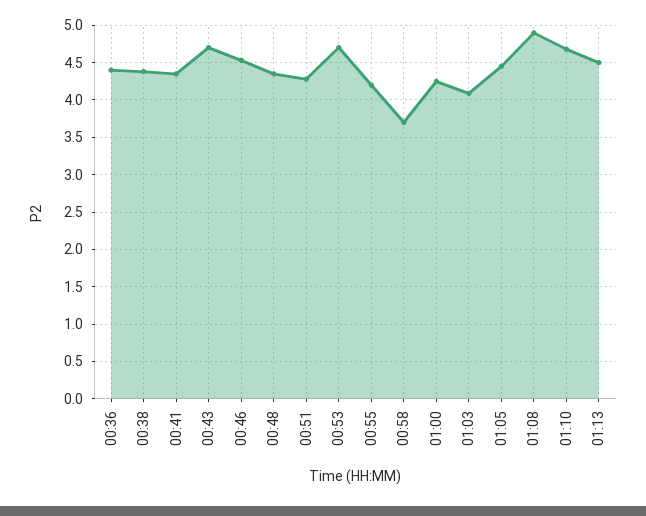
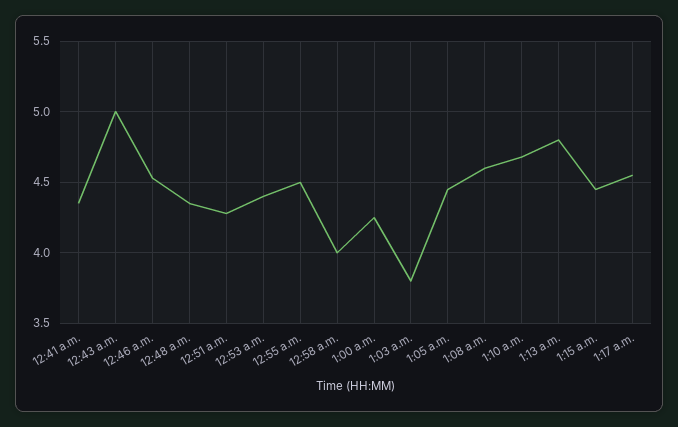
00:36: 4.4 -> none
00:38: 4.4 -> none
00:43: 4.7 -> 5
00:53: 4.7 -> 4.4
00:55: 4.2 -> 4.5
00:58: 3.7 -> 4
01:03: 4.1 -> 3.8
01:08: 4.9 -> 4.6
01:13: 4.5 -> 4.8
1:15 a.m.: none -> 4.45
1:17 a.m.: none -> 4.55

